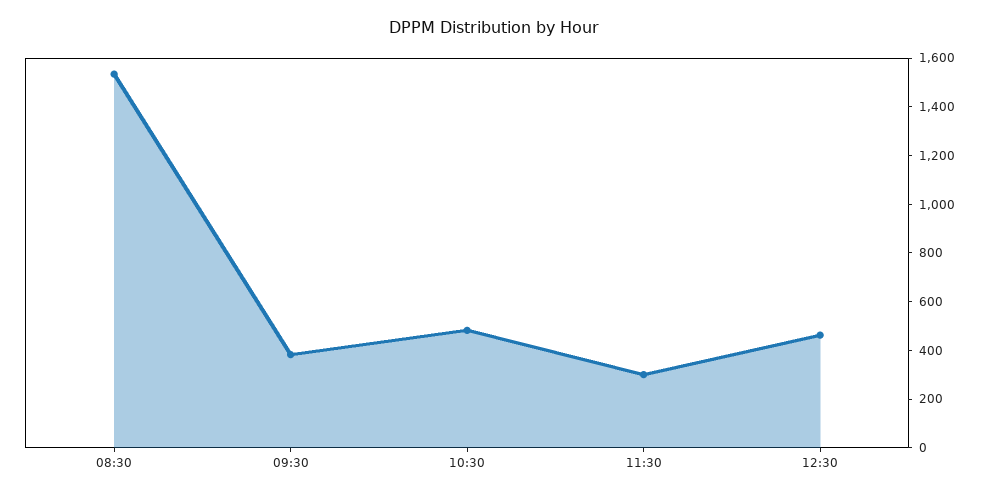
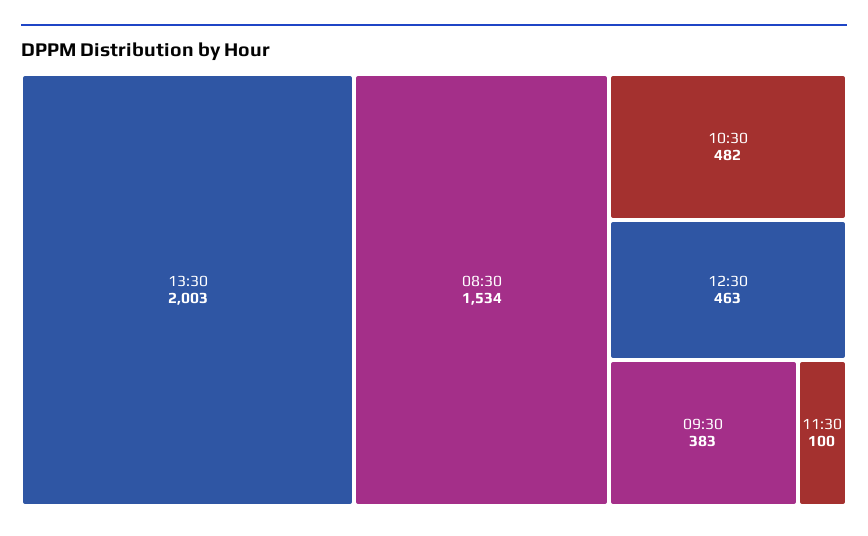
11:30: 300 -> 100
13:30: none -> 2003

